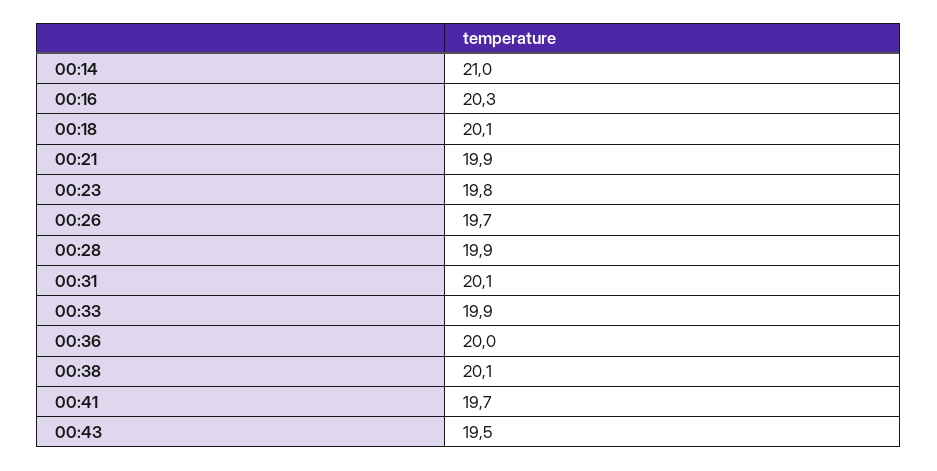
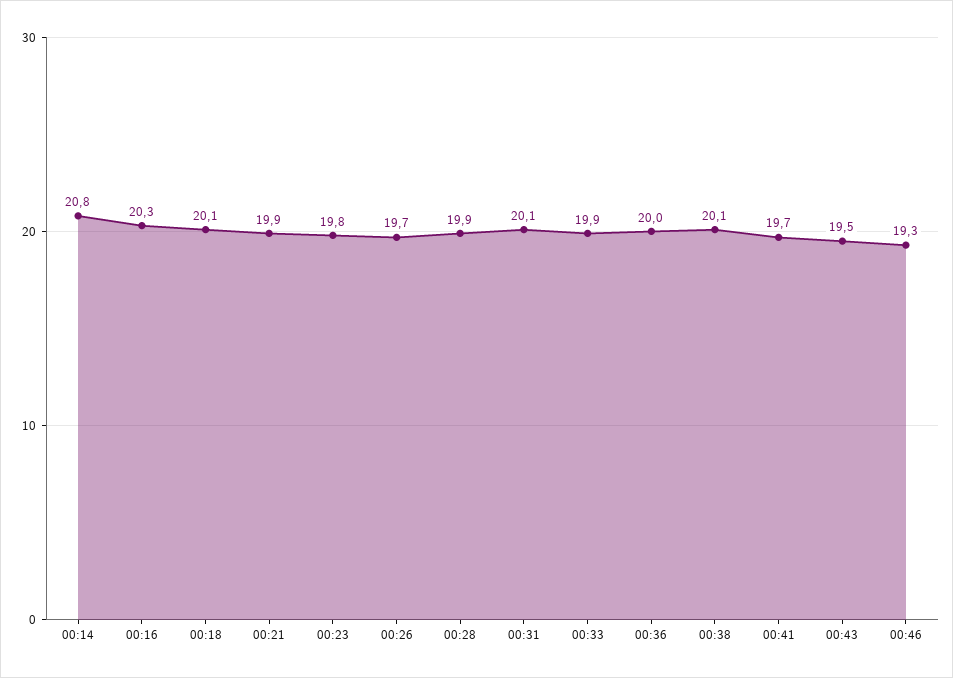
00:14: 21 -> 20.8
00:46: none -> 19.3

